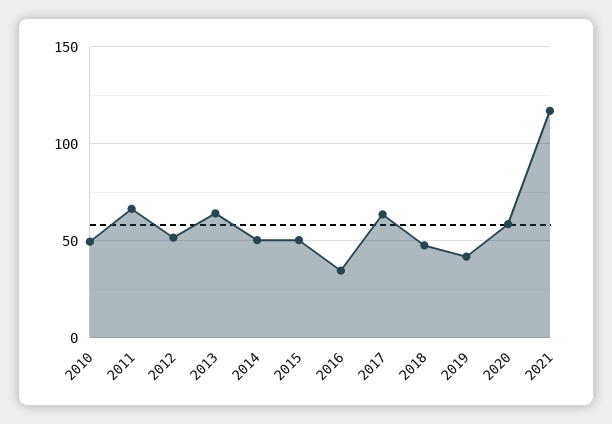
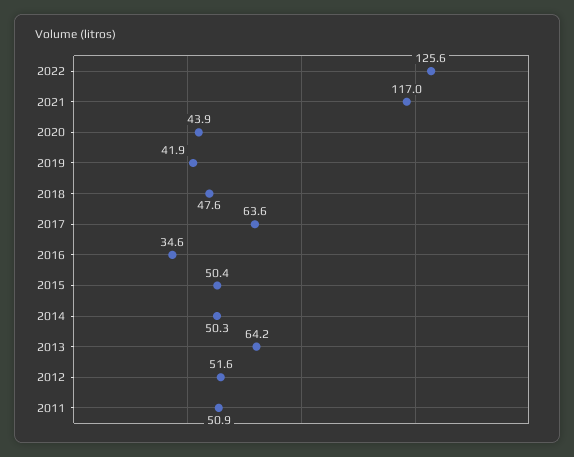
2010: 50 -> none
2011: 65 -> 50.9
2020: 60 -> 43.9
2022: none -> 125.6

